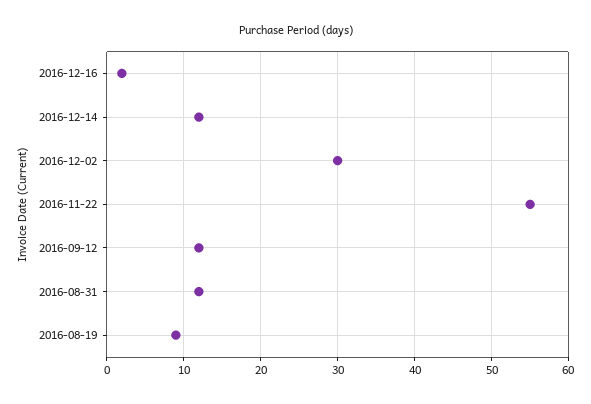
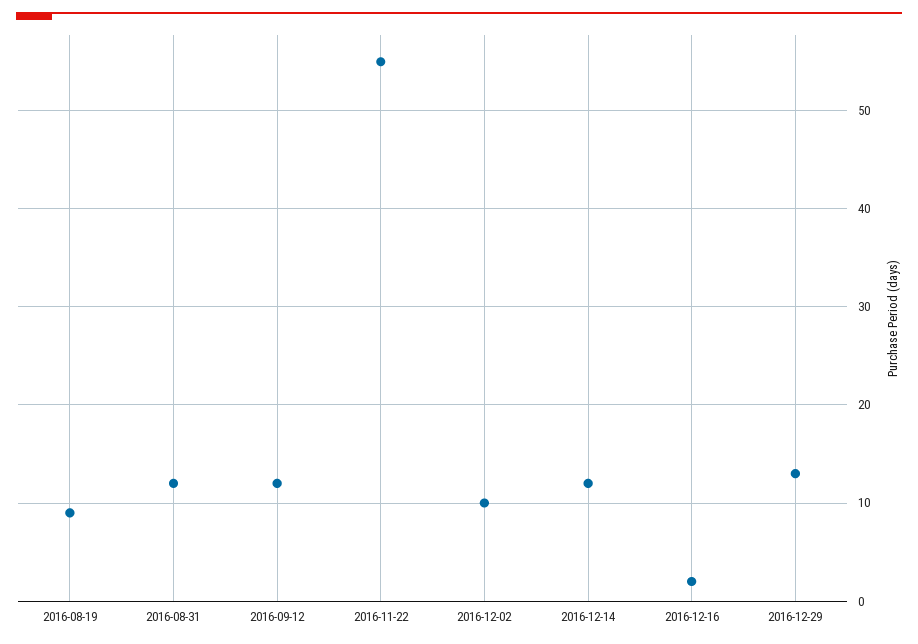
2016-12-02: 30 -> 10
2016-12-29: none -> 13

